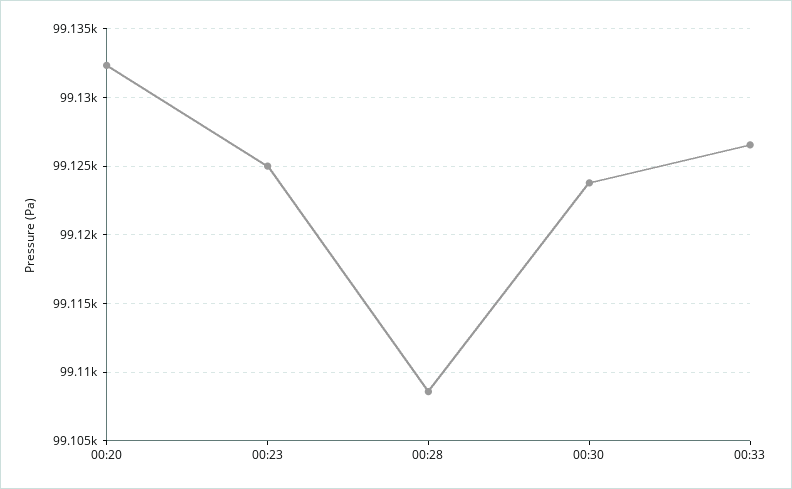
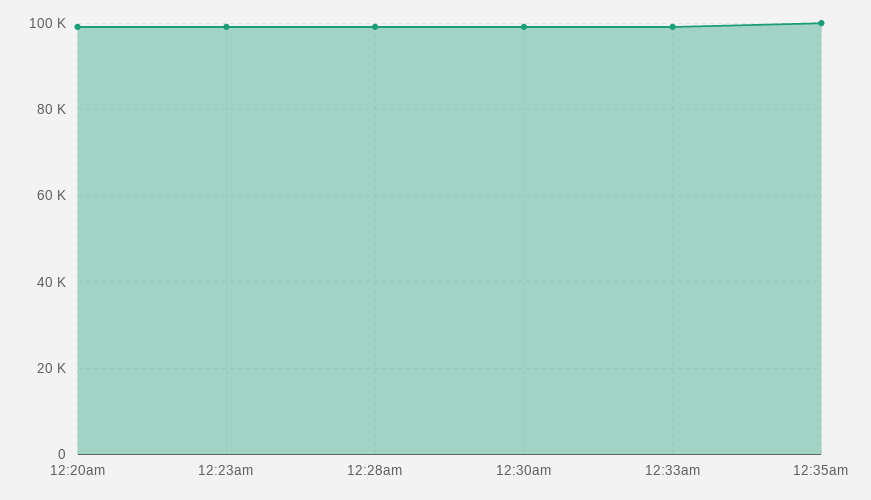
12:35am: none -> 100000

